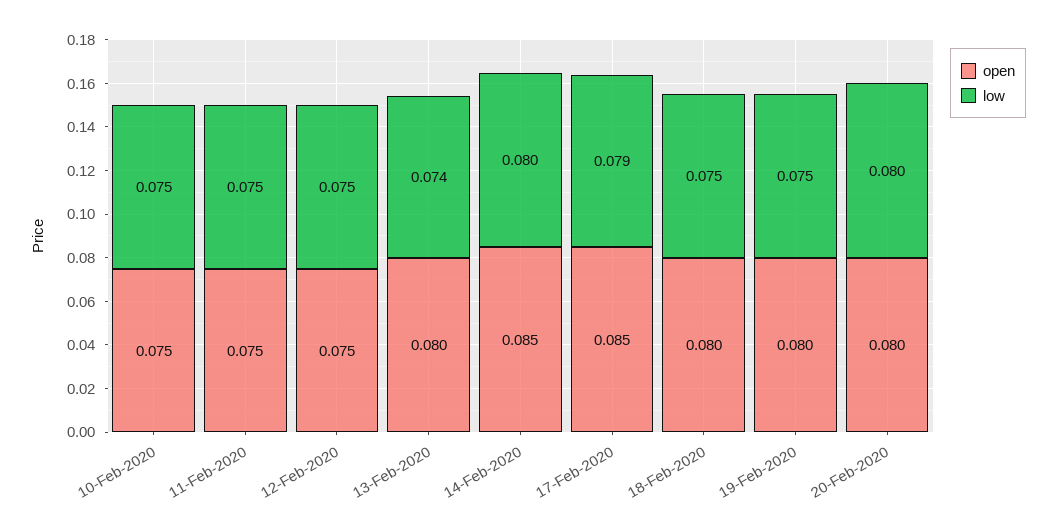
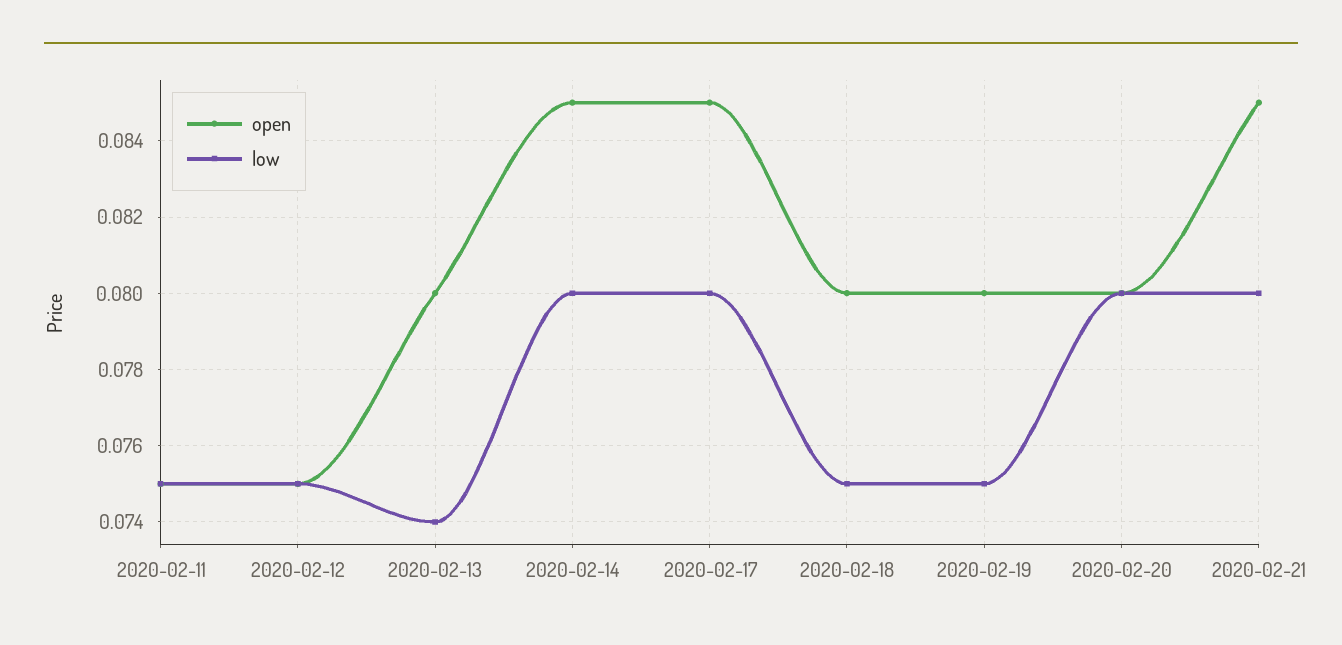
open, 10-Feb-2020: 0.075 -> none
low, 10-Feb-2020: 0.075 -> none
low, 17-Feb-2020: 0.079 -> 0.08
open, 2020-02-21: none -> 0.085
low, 2020-02-21: none -> 0.08

